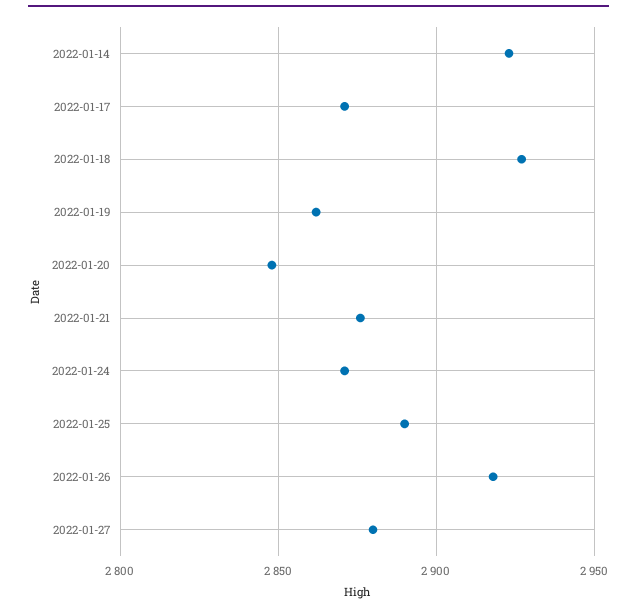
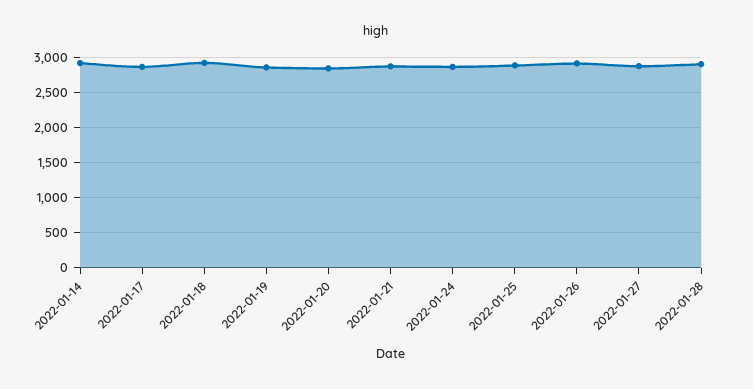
2022-01-28: none -> 2900

